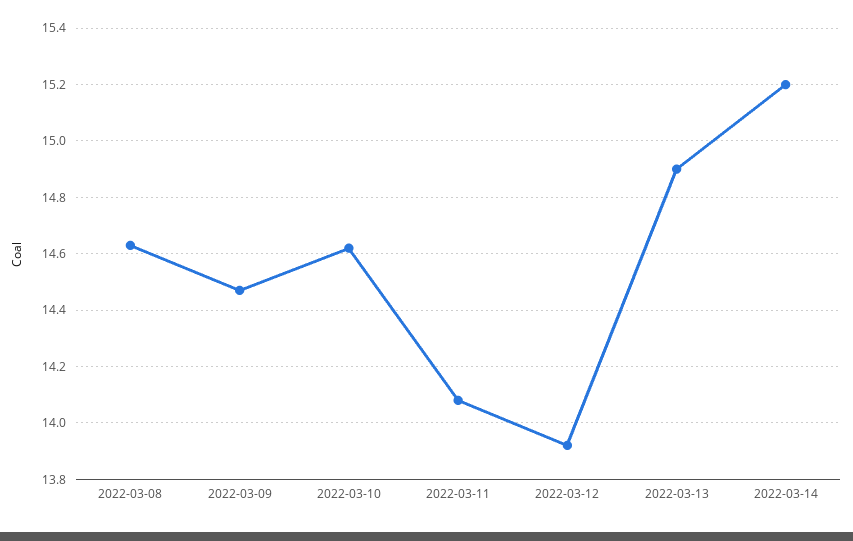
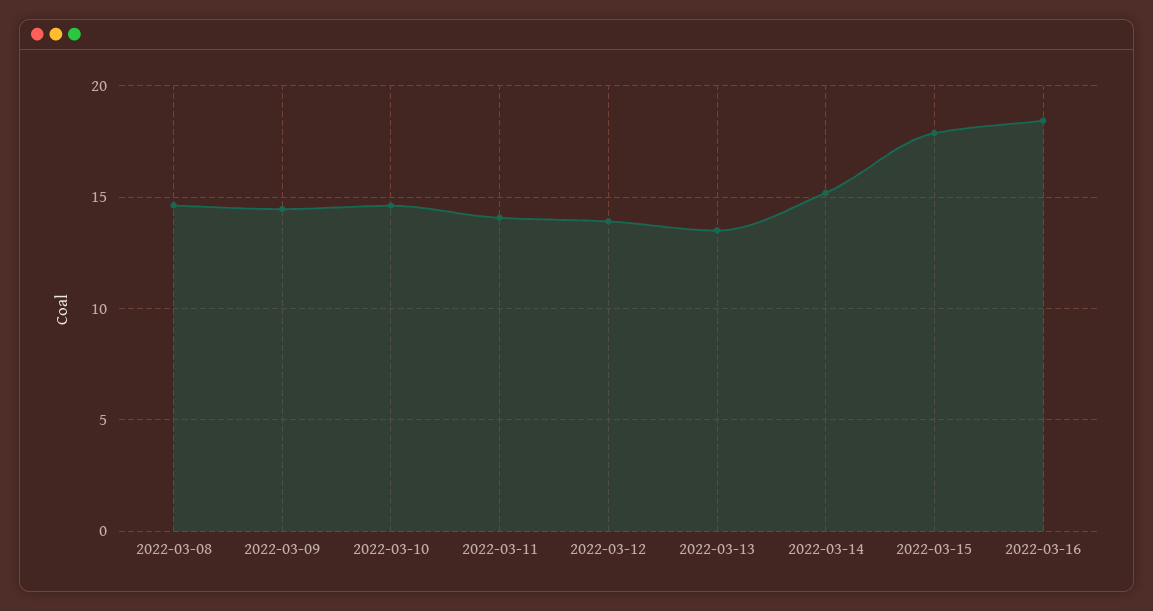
2022-03-13: 14.9 -> 13.5
2022-03-15: none -> 18
2022-03-16: none -> 18.5

